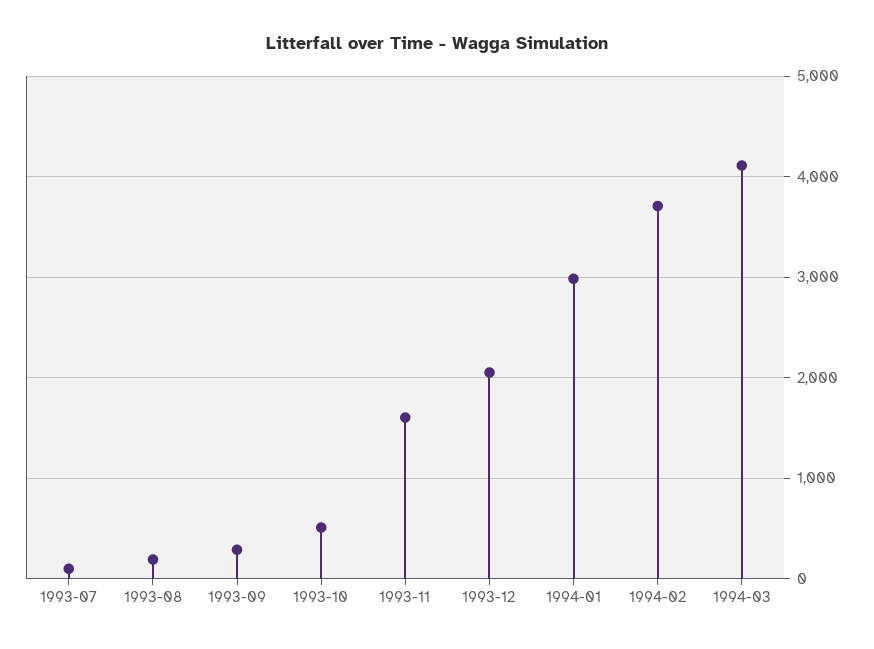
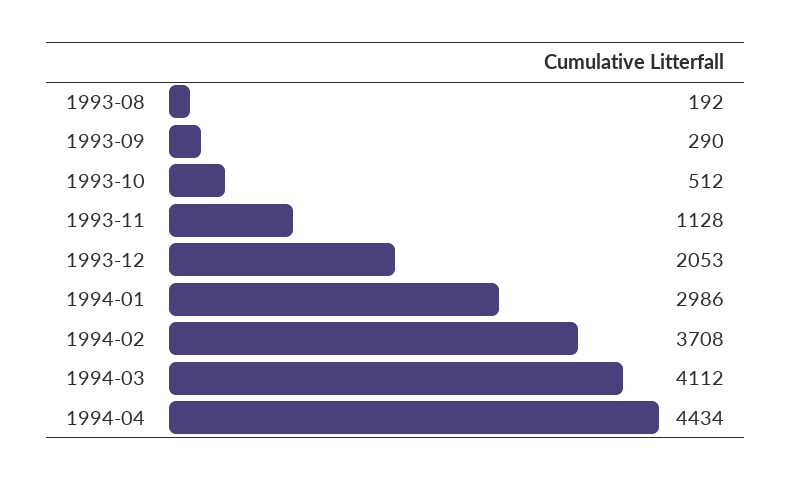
1993-07: 100 -> none
1993-11: 1600 -> 1128
1994-04: none -> 4434

